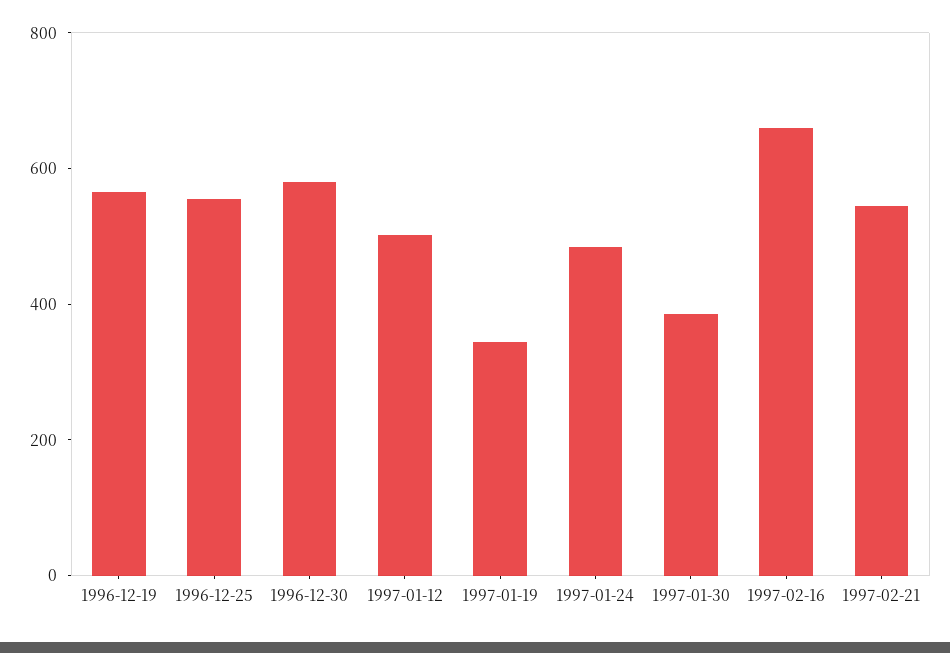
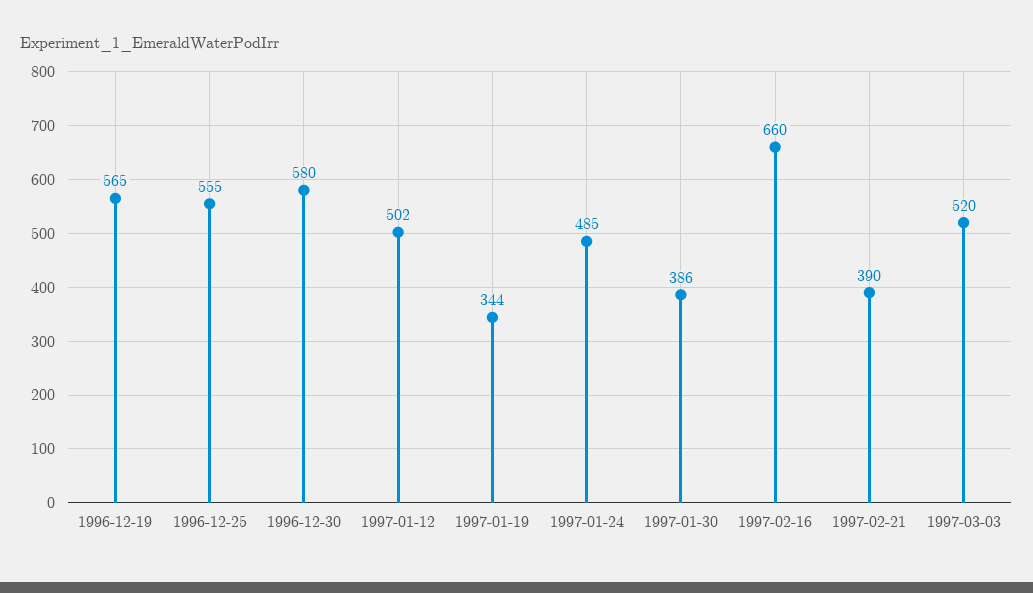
1997-02-21: 550 -> 390
1997-03-03: none -> 520

